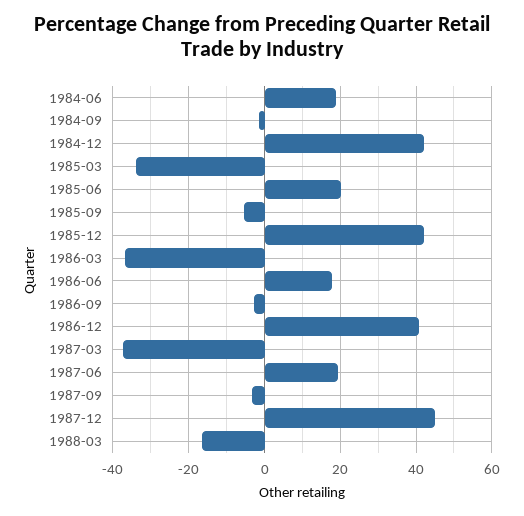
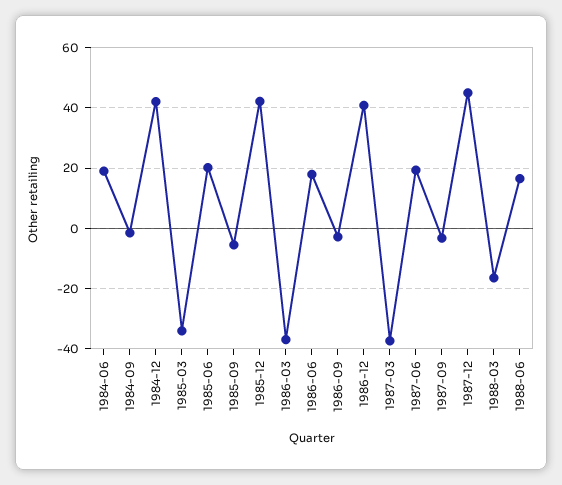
1988-06: none -> 16

